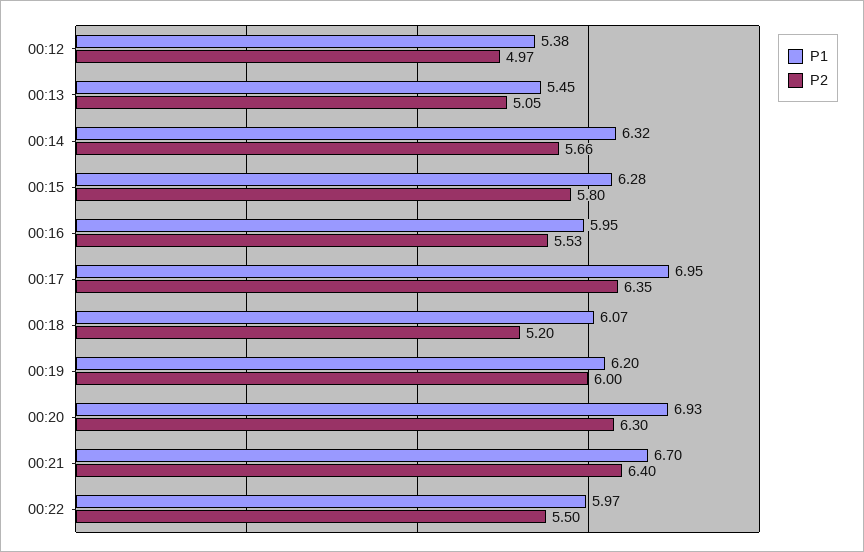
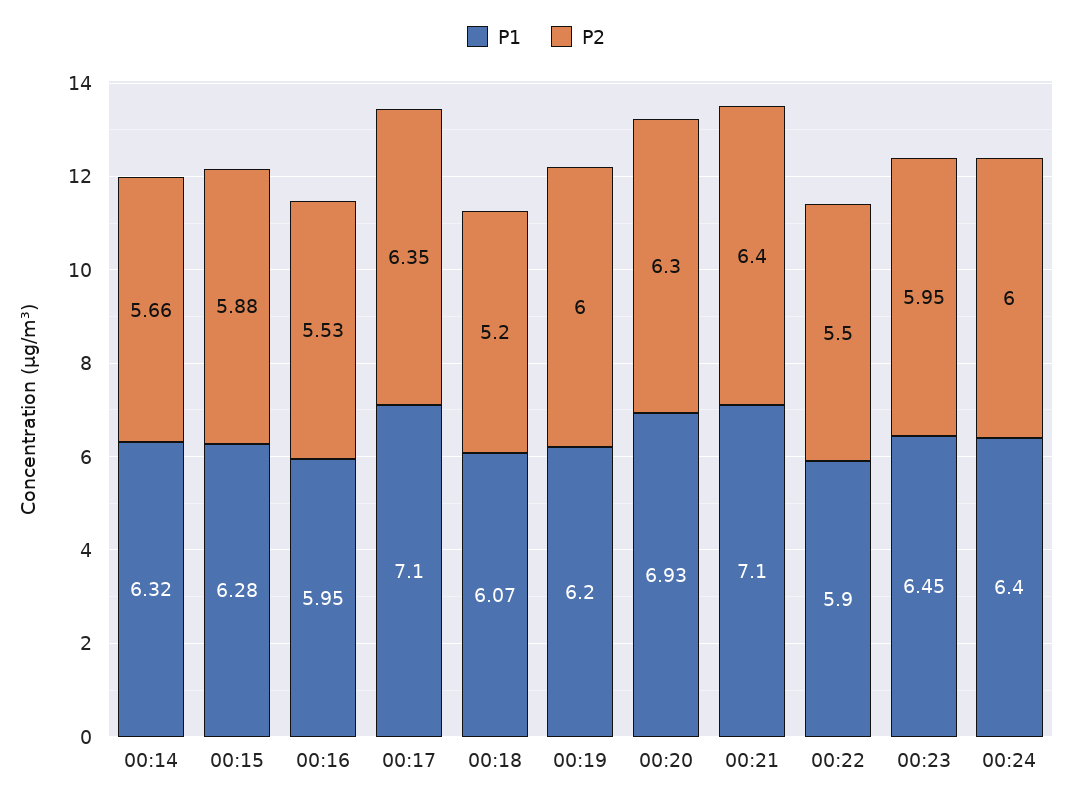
P1, 00:12: 5.38 -> none
P2, 00:12: 4.97 -> none
P1, 00:13: 5.45 -> none
P2, 00:13: 5.05 -> none
P2, 00:15: 5.8 -> 5.88
P1, 00:17: 6.95 -> 7.1
P1, 00:21: 6.7 -> 7.1
P1, 00:22: 5.97 -> 5.9
P1, 00:23: none -> 6.45
P2, 00:23: none -> 5.95
P1, 00:24: none -> 6.4
P2, 00:24: none -> 6

